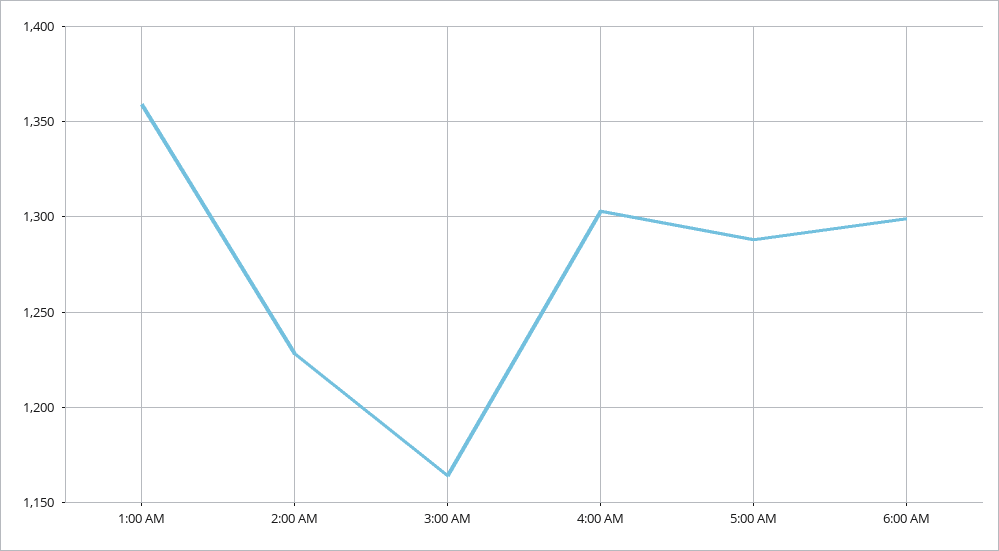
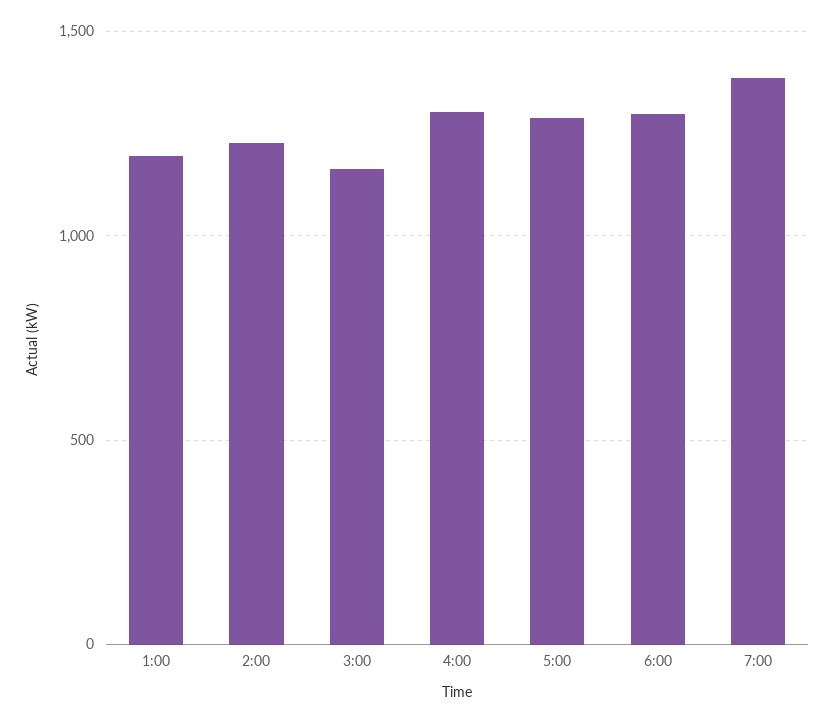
1:00 AM: 1360 -> 1200
7:00: none -> 1400

